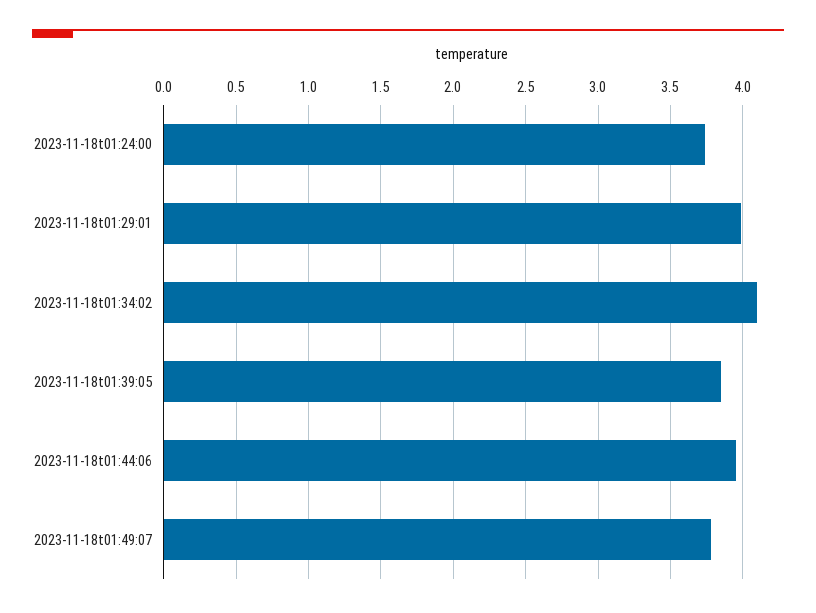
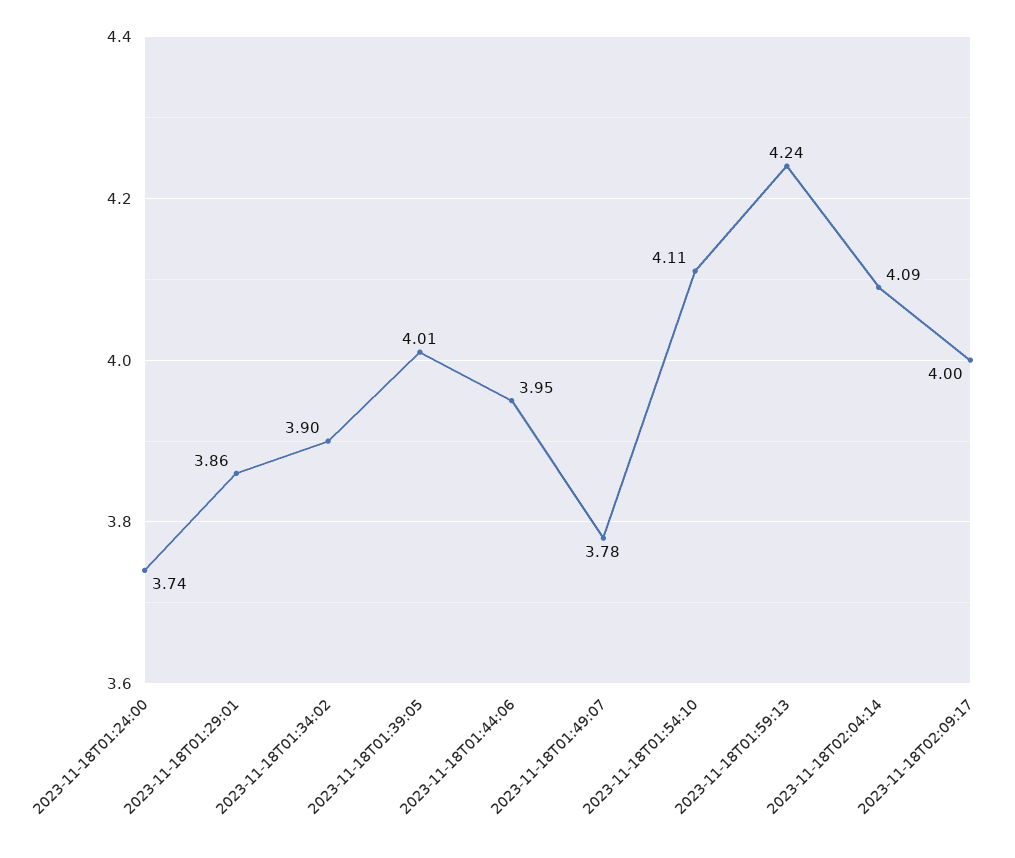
2023-11-18t01:29:01: 4 -> 3.86
2023-11-18t01:34:02: 4.1 -> 3.9
2023-11-18t01:39:05: 3.85 -> 4.01
2023-11-18T01:54:10: none -> 4.11
2023-11-18T01:59:13: none -> 4.24
2023-11-18T02:04:14: none -> 4.09
2023-11-18T02:09:17: none -> 4

